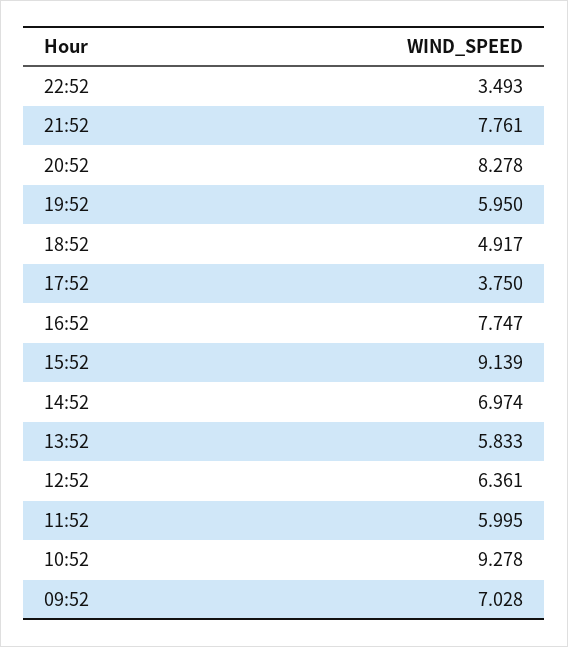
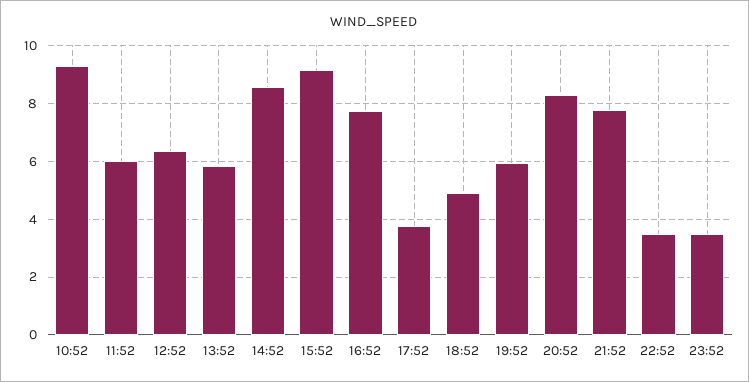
14:52: 6.974 -> 8.5
09:52: 7.028 -> none
23:52: none -> 3.5

